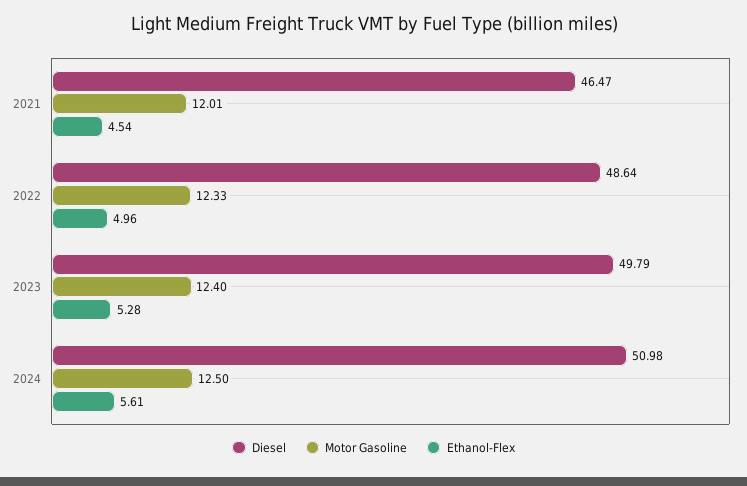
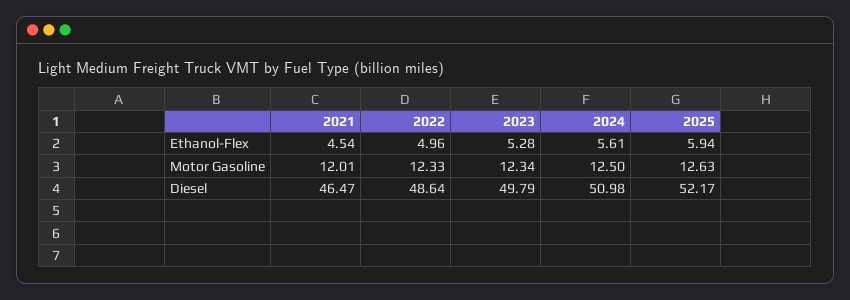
Motor Gasoline, 2023: 12.4 -> 12.34
Ethanol-Flex, 2025: none -> 5.94
Motor Gasoline, 2025: none -> 12.63
Diesel, 2025: none -> 52.17

